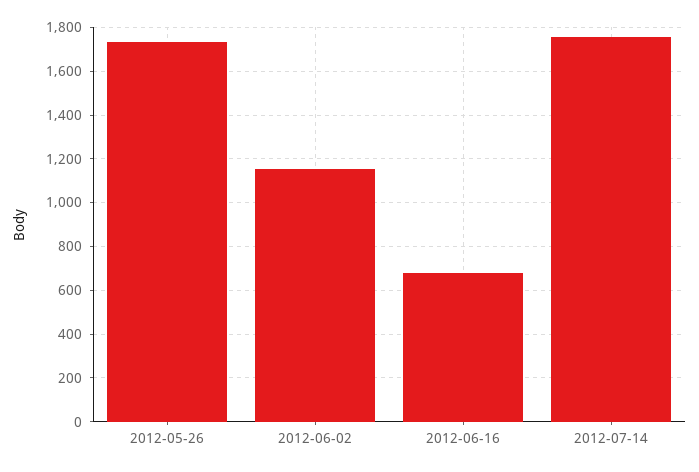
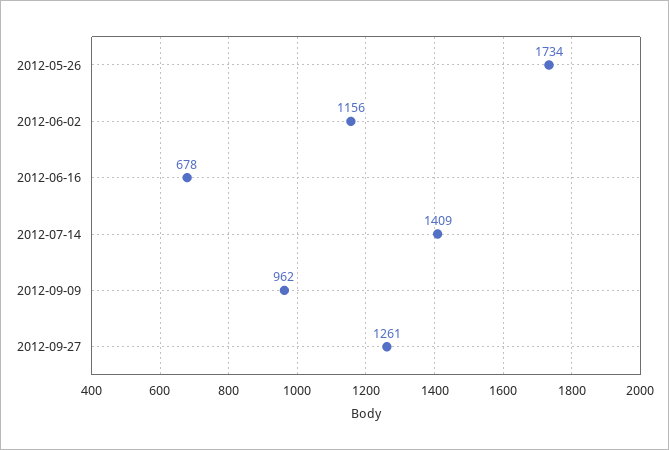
2012-07-14: 1750 -> 1409
2012-09-09: none -> 962
2012-09-27: none -> 1261

